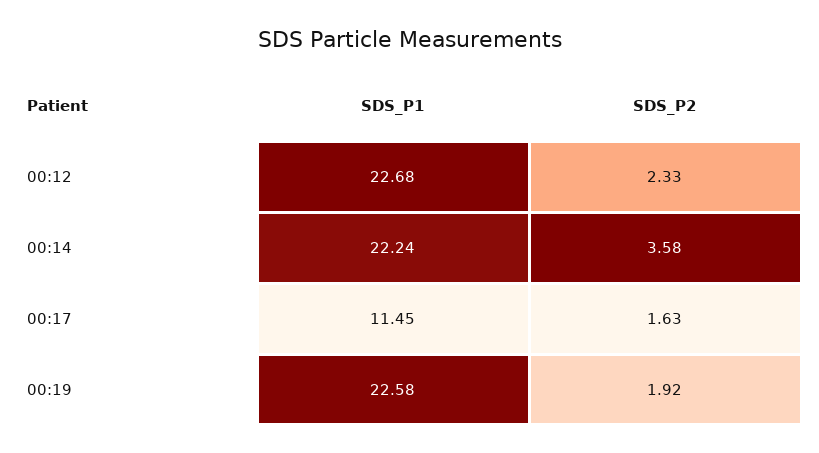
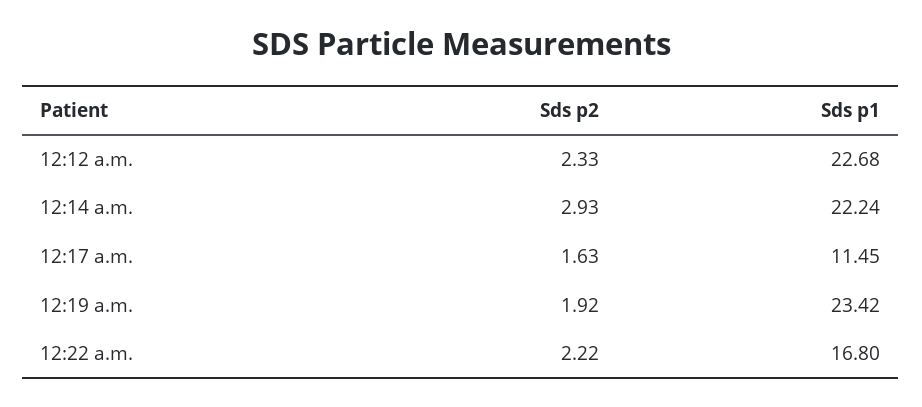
SDS_P2, 00:14: 3.58 -> 2.93
SDS_P1, 00:19: 22.58 -> 23.42
SDS_P2, 12:22 a.m.: none -> 2.22
SDS_P1, 12:22 a.m.: none -> 16.8

